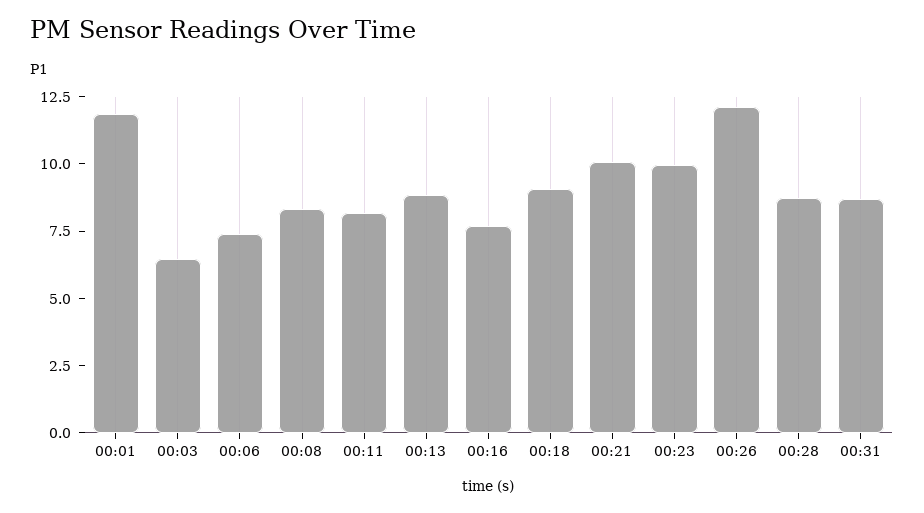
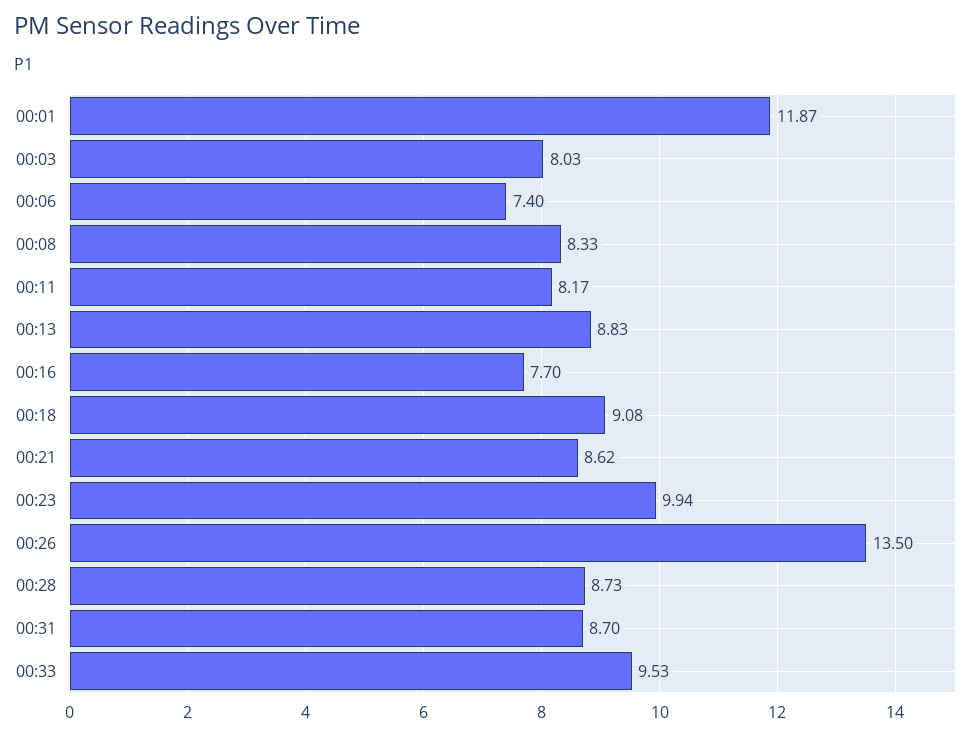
00:03: 6.5 -> 8.03
00:21: 10 -> 8.62
00:26: 12 -> 13.5
00:33: none -> 9.53

